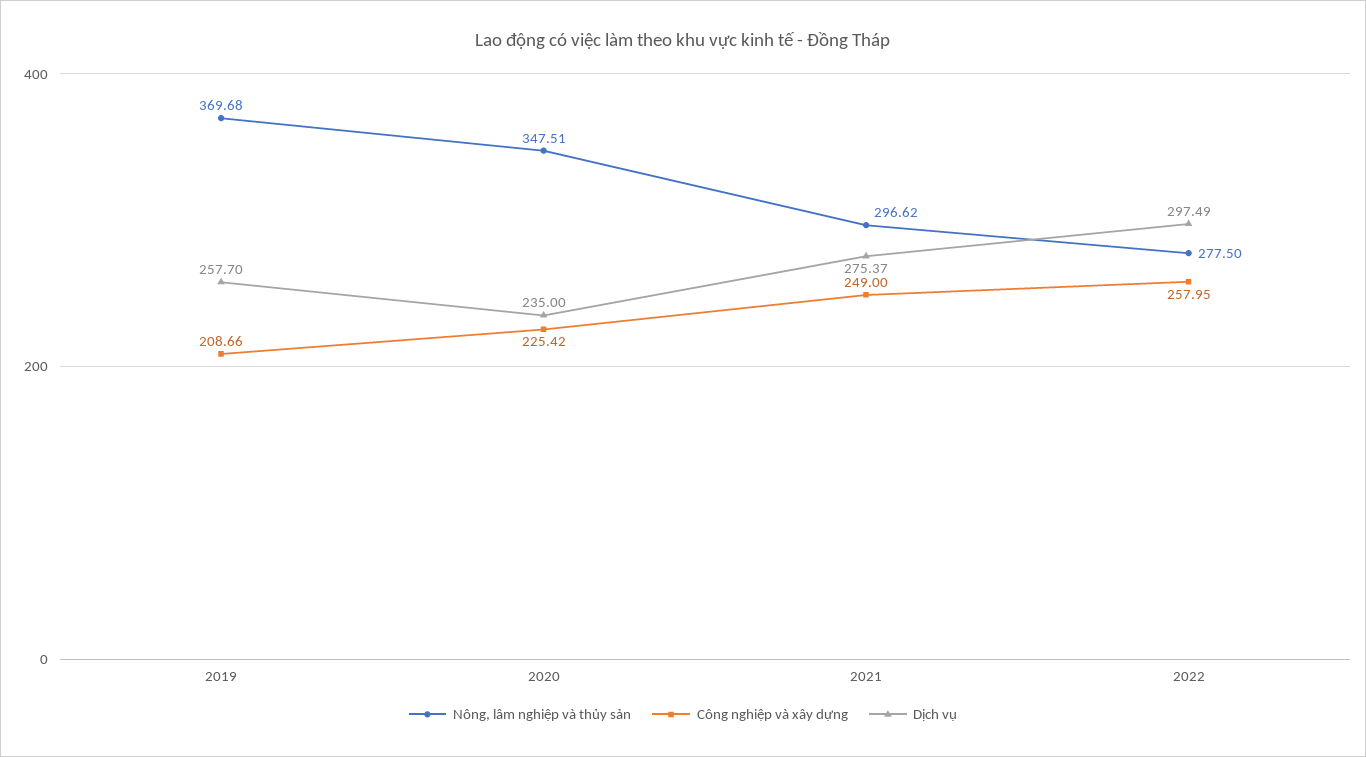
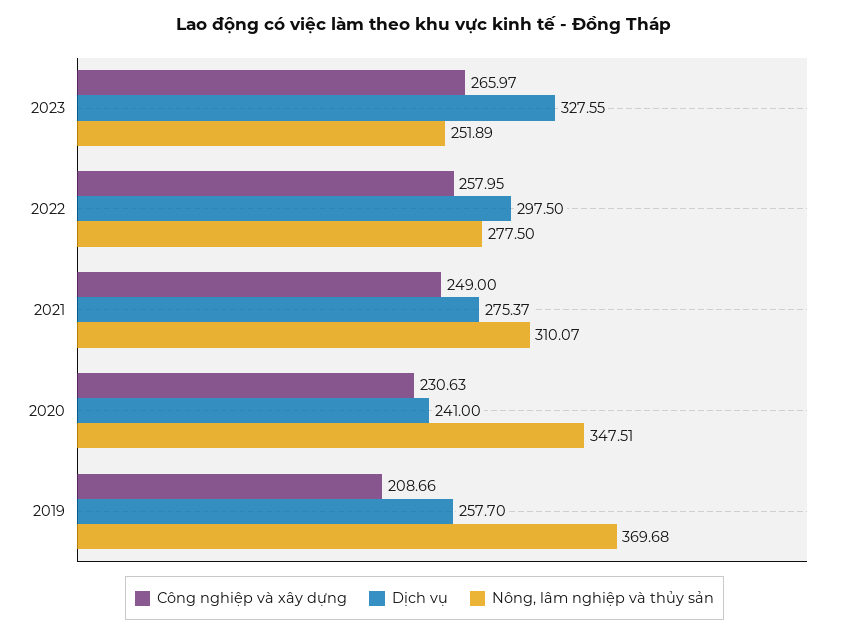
Công nghiệp và xây dựng, 2020: 225.42 -> 230.63
Dịch vụ, 2020: 235 -> 241
Nông, lâm nghiệp và thủy sản, 2021: 296.62 -> 310.07
Dịch vụ, 2022: 297.49 -> 297.5
Công nghiệp và xây dựng, 2023: none -> 265.97
Dịch vụ, 2023: none -> 327.55
Nông, lâm nghiệp và thủy sản, 2023: none -> 251.89

